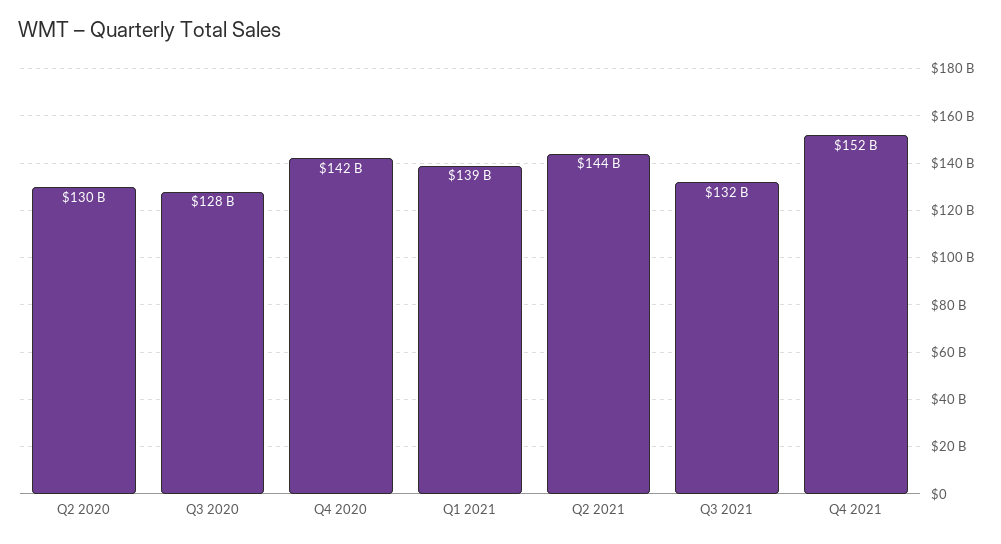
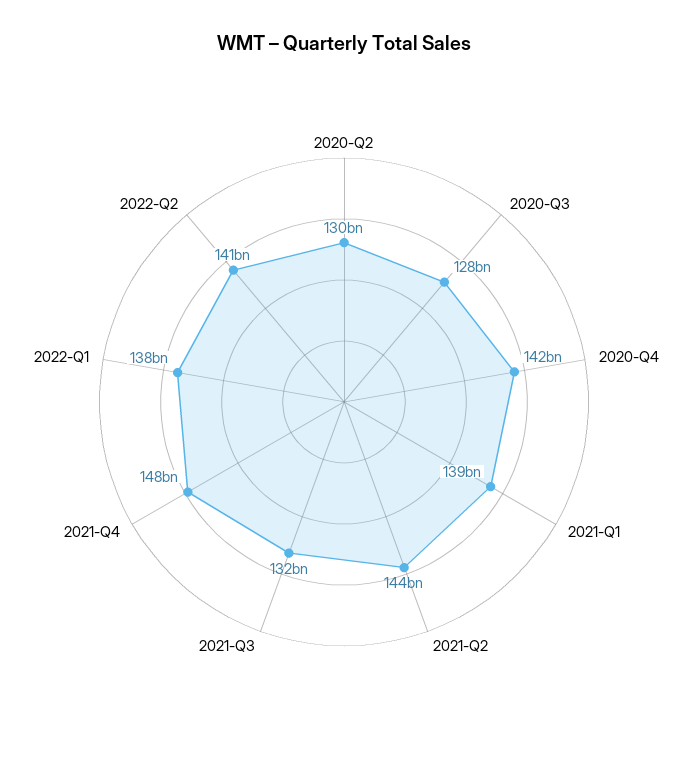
Q4 2021: 152000000000 -> 148000000000
2022-Q1: none -> 138000000000
2022-Q2: none -> 141000000000

